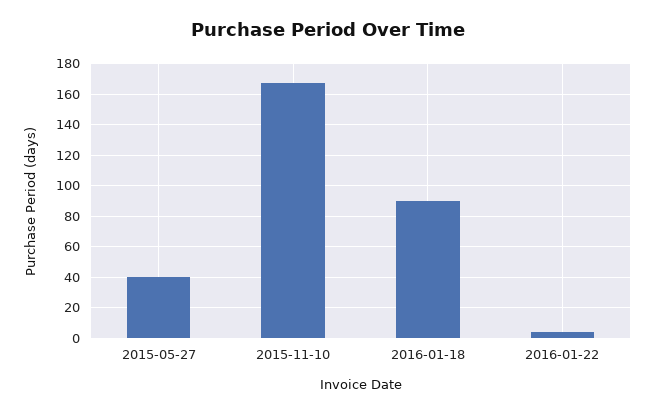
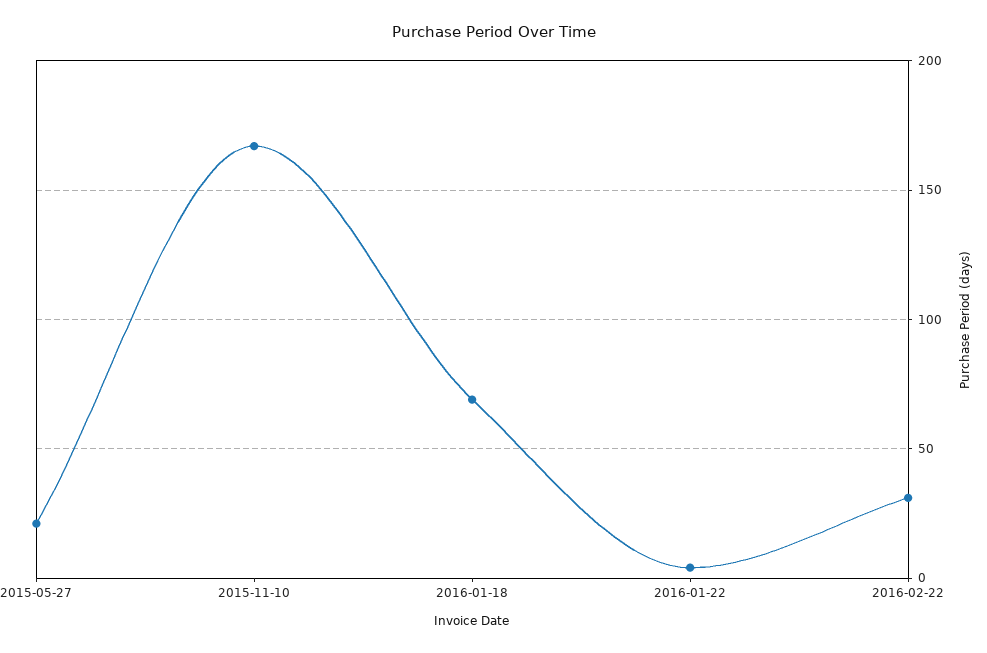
2015-05-27: 40 -> 20
2016-01-18: 90 -> 70
2016-02-22: none -> 30

